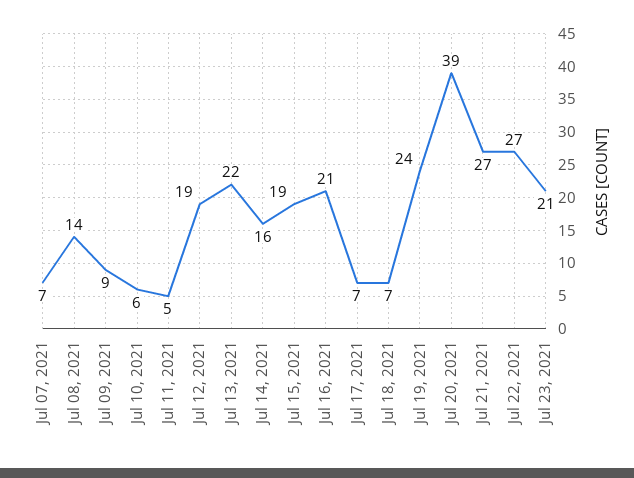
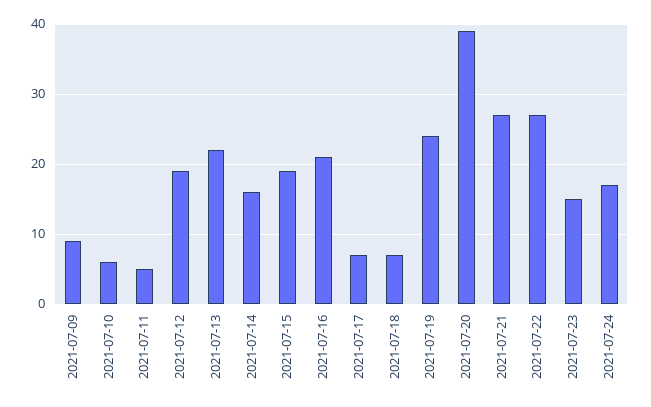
Jul 07, 2021: 7 -> none
Jul 08, 2021: 14 -> none
Jul 23, 2021: 21 -> 15
2021-07-24: none -> 17

